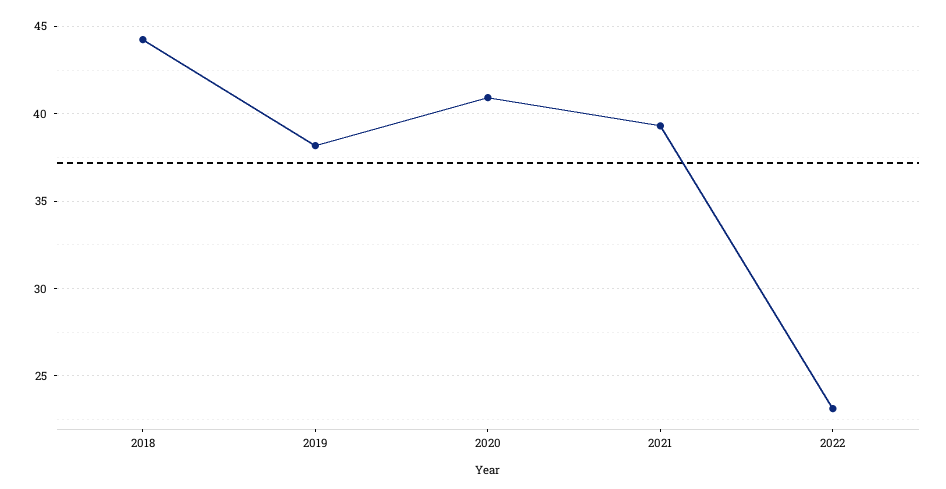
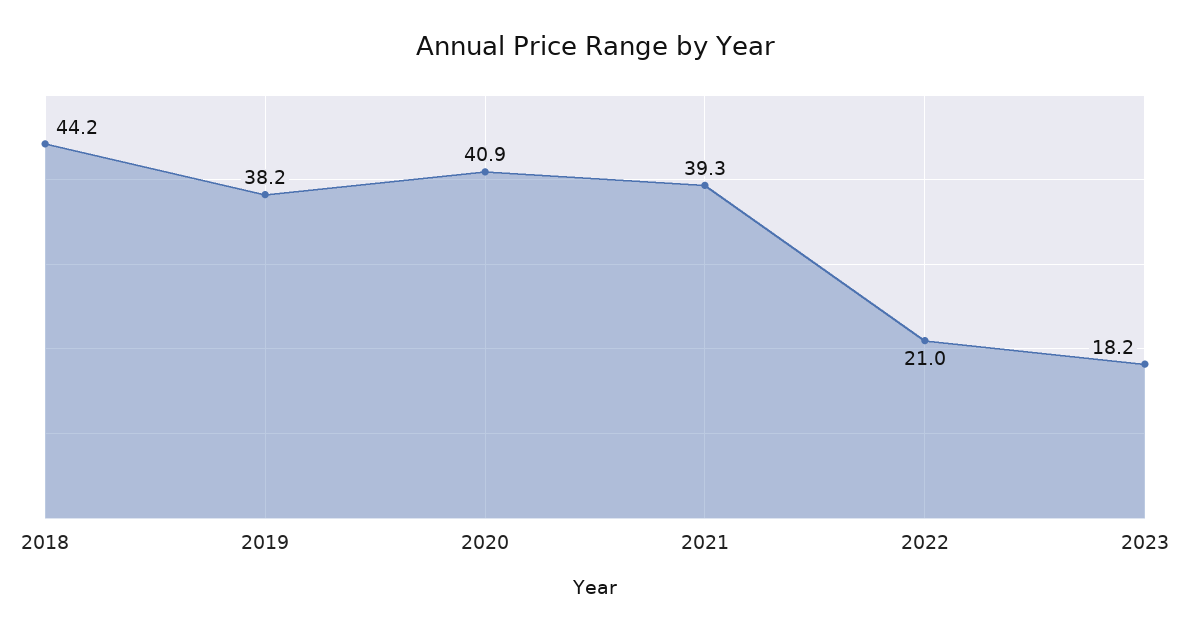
2022: 23 -> 21
2023: none -> 18.2

